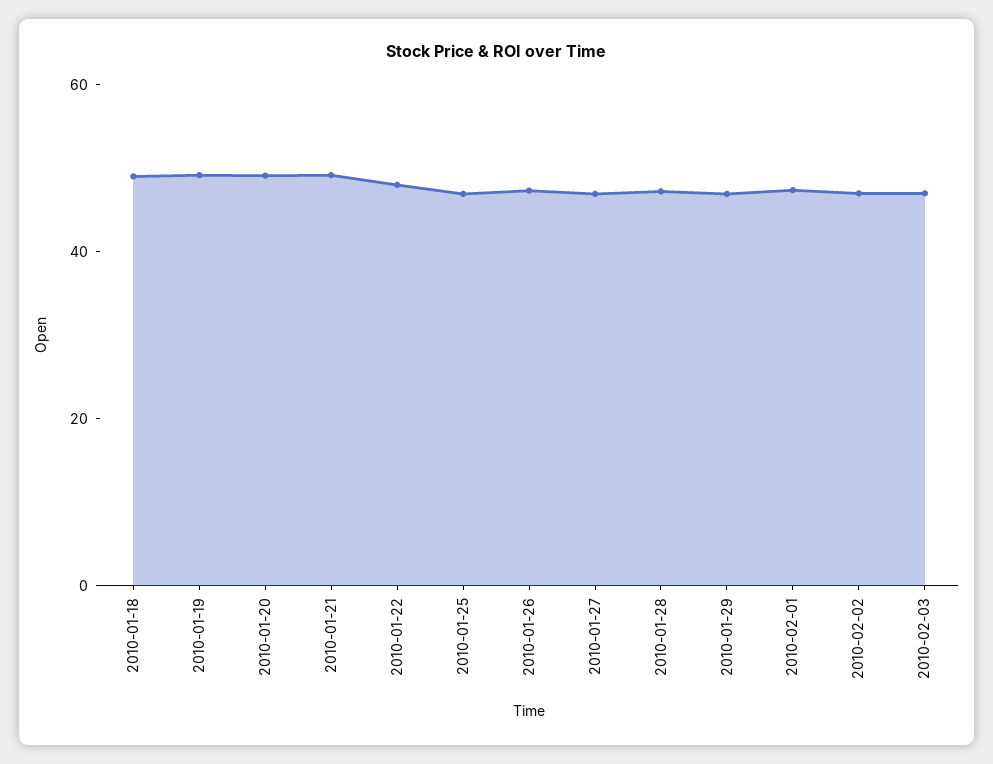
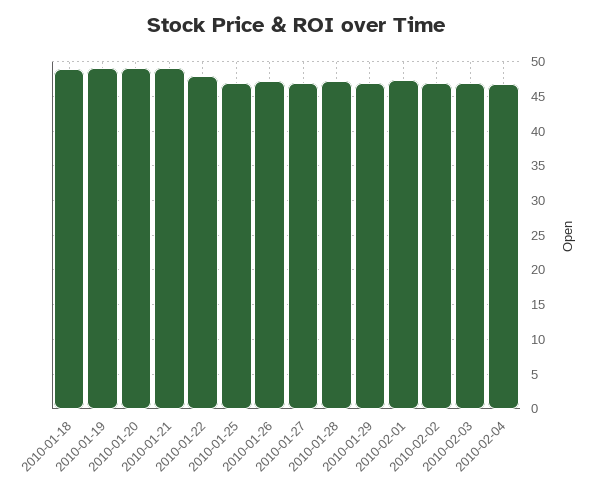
2010-02-04: none -> 47

